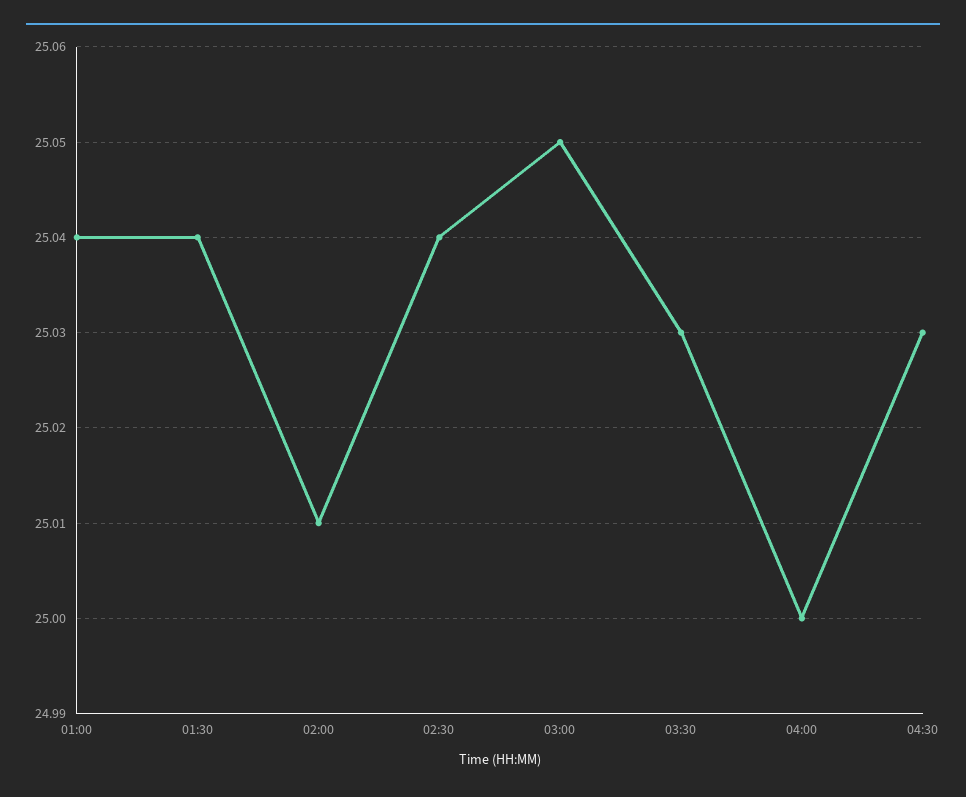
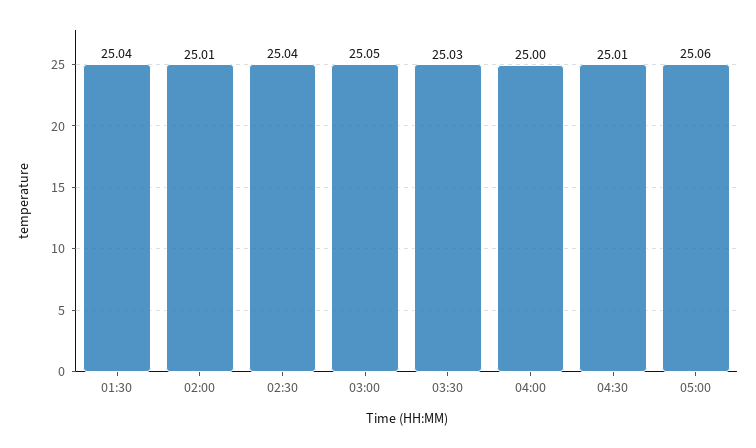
01:00: 25.04 -> none
04:30: 25.03 -> 25.01
05:00: none -> 25.06

